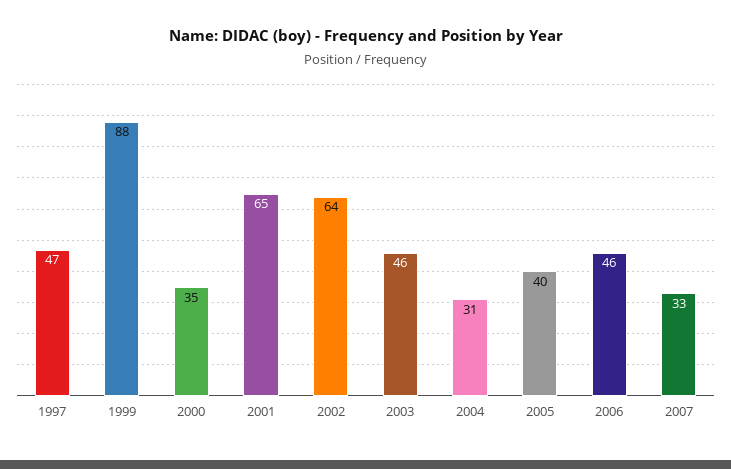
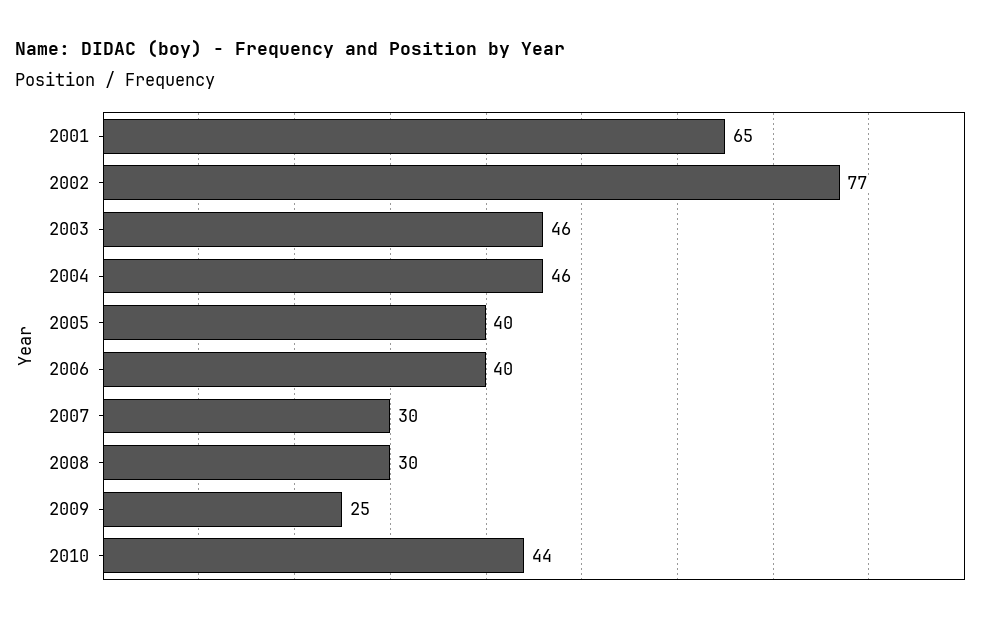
1997: 47 -> none
1999: 88 -> none
2000: 35 -> none
2002: 64 -> 77
2004: 31 -> 46
2006: 46 -> 40
2007: 33 -> 30
2008: none -> 30
2009: none -> 25
2010: none -> 44

